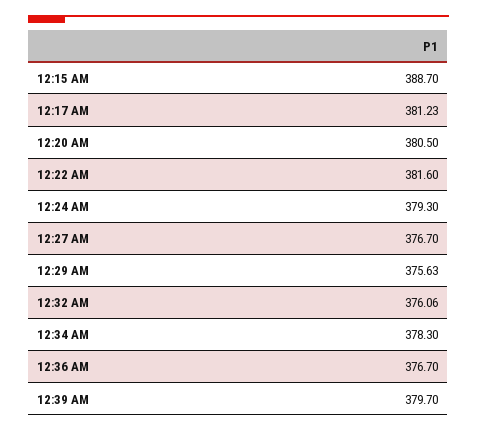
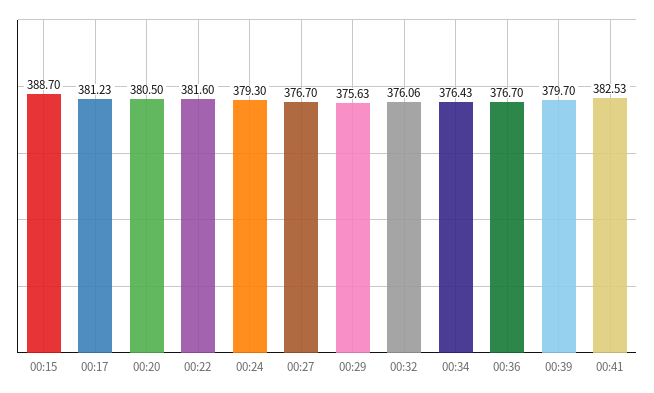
12:34 AM: 378.3 -> 376.43
00:41: none -> 382.53

